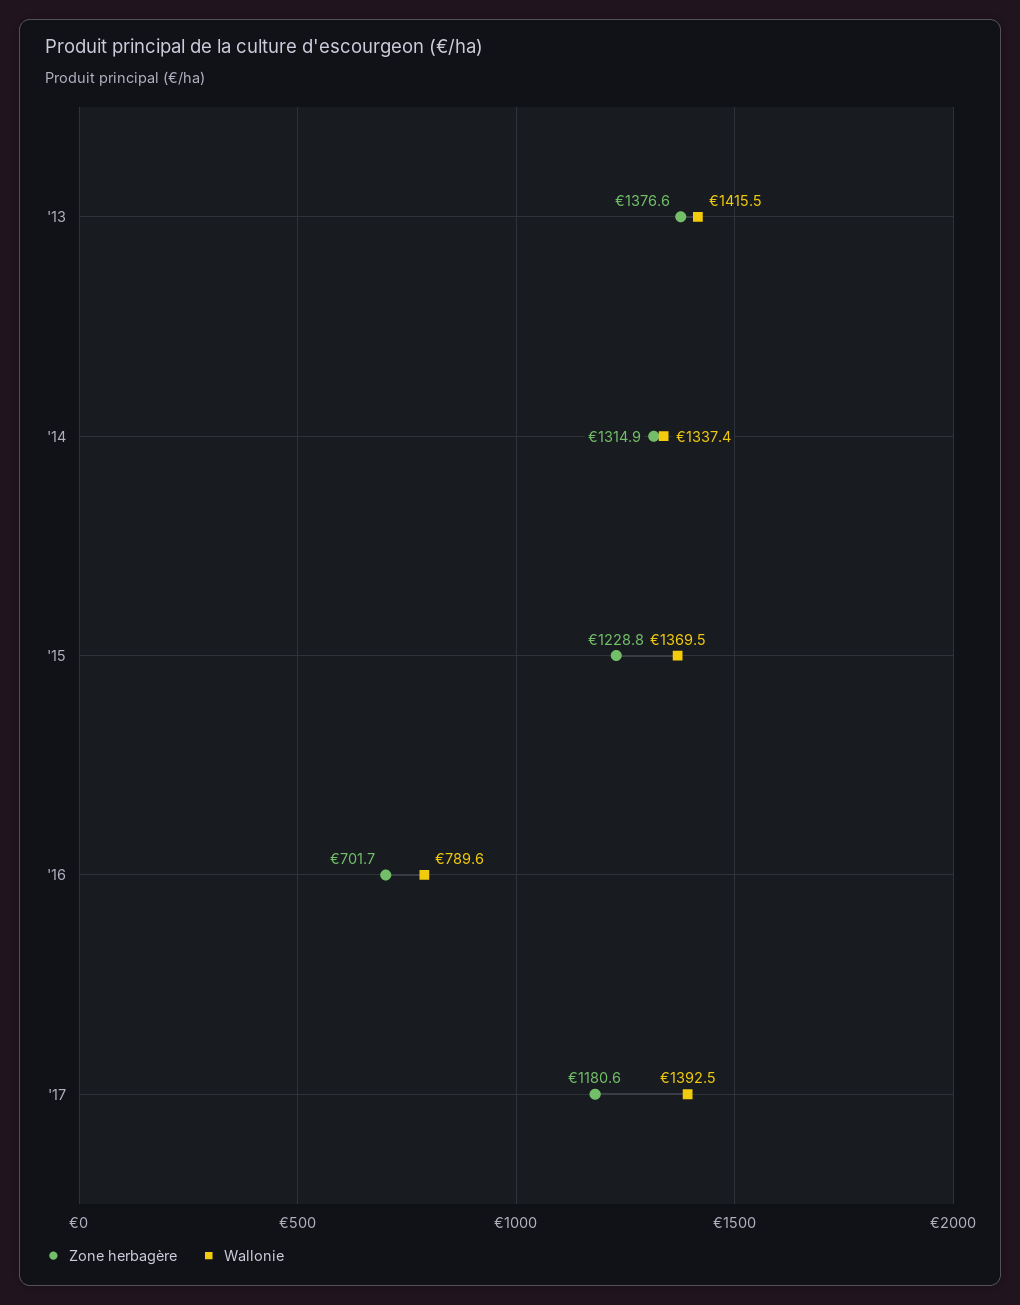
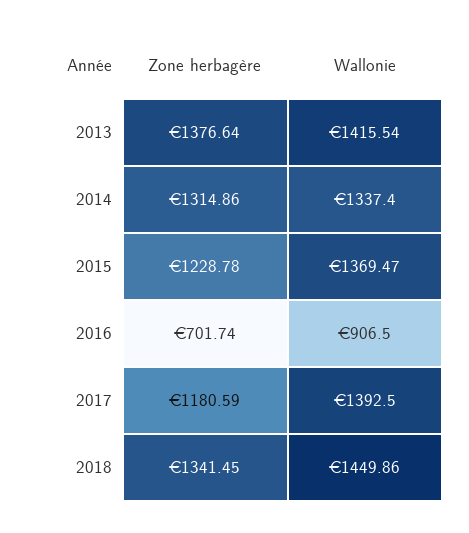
Wallonie, '16: 789.6 -> 906.5
Zone herbagère, 2018: none -> 1341.45
Wallonie, 2018: none -> 1449.86

